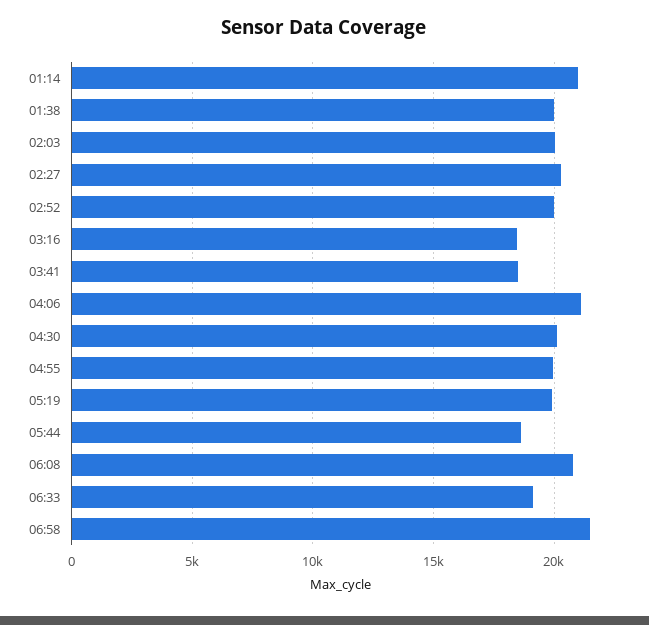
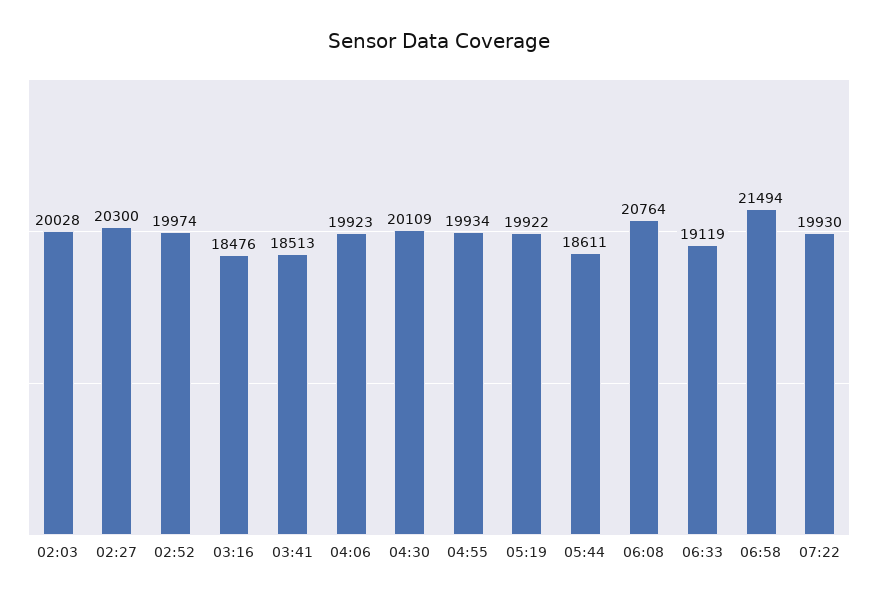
01:14: 21000 -> none
01:38: 20000 -> none
04:06: 21000 -> 19923
07:22: none -> 19930

